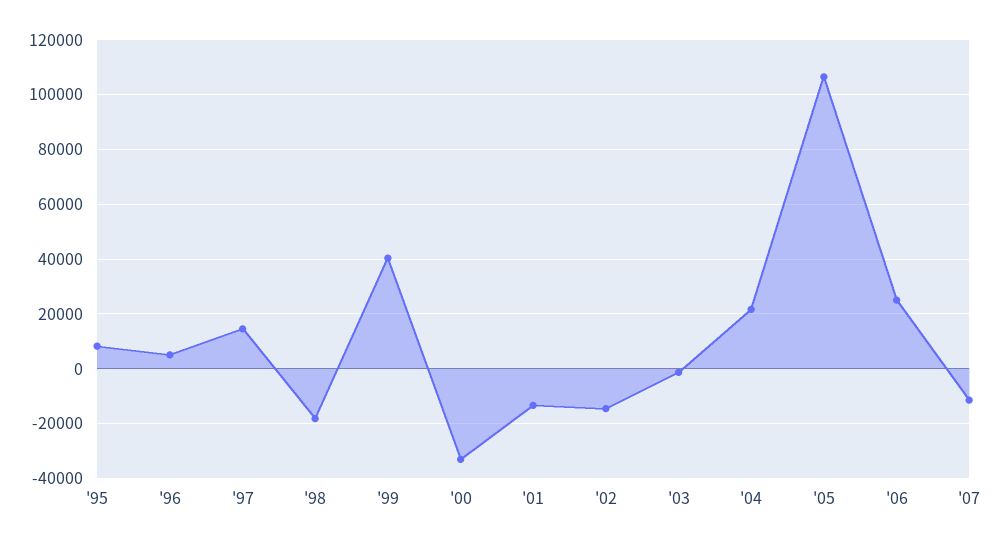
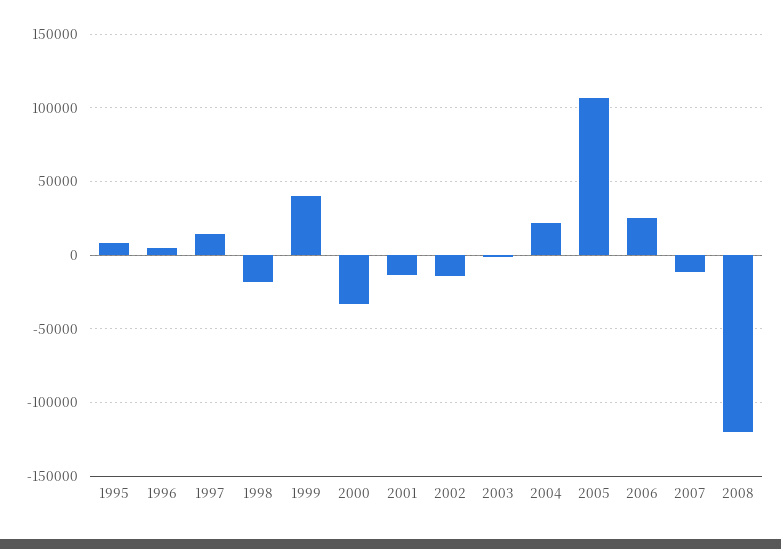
2008: none -> -120000

